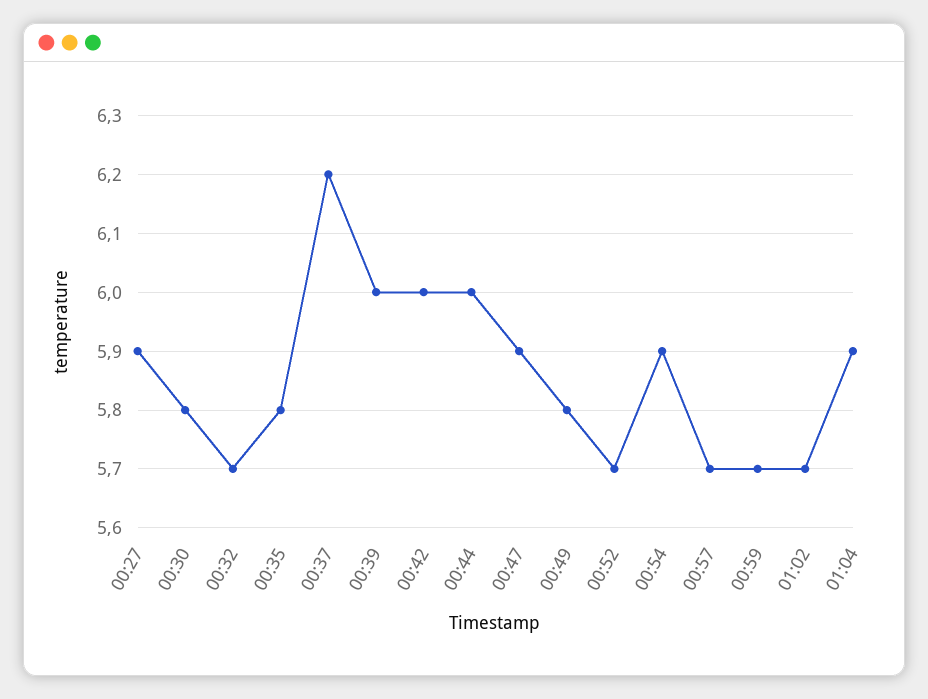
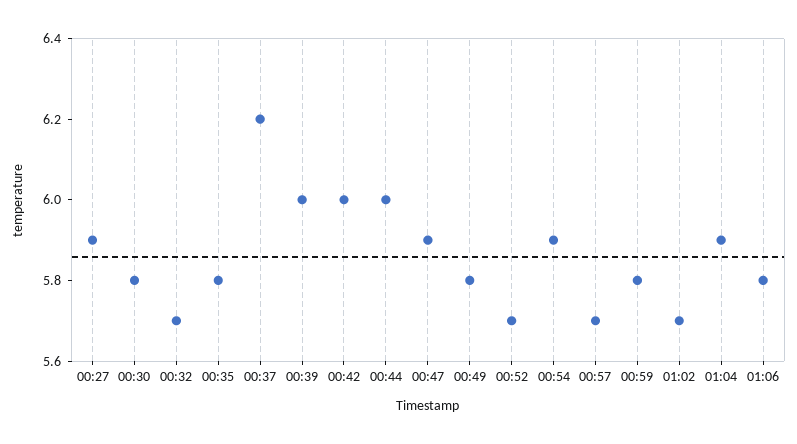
00:59: 5.7 -> 5.8
01:06: none -> 5.8

